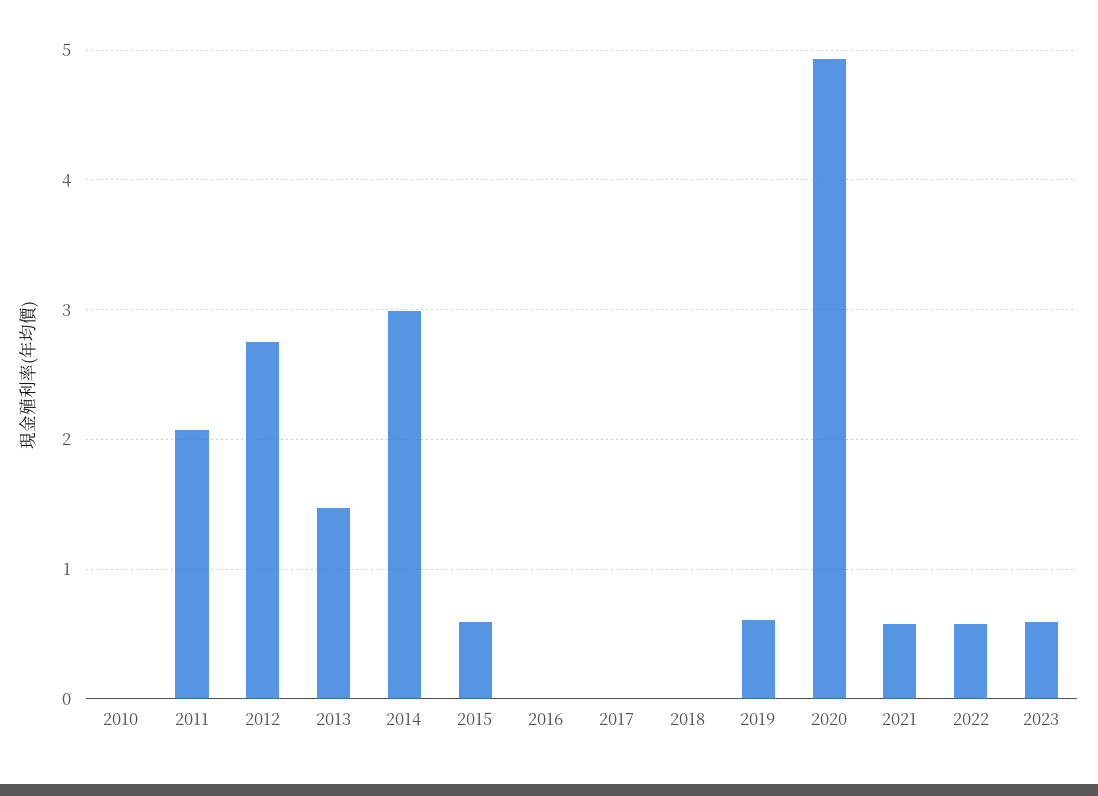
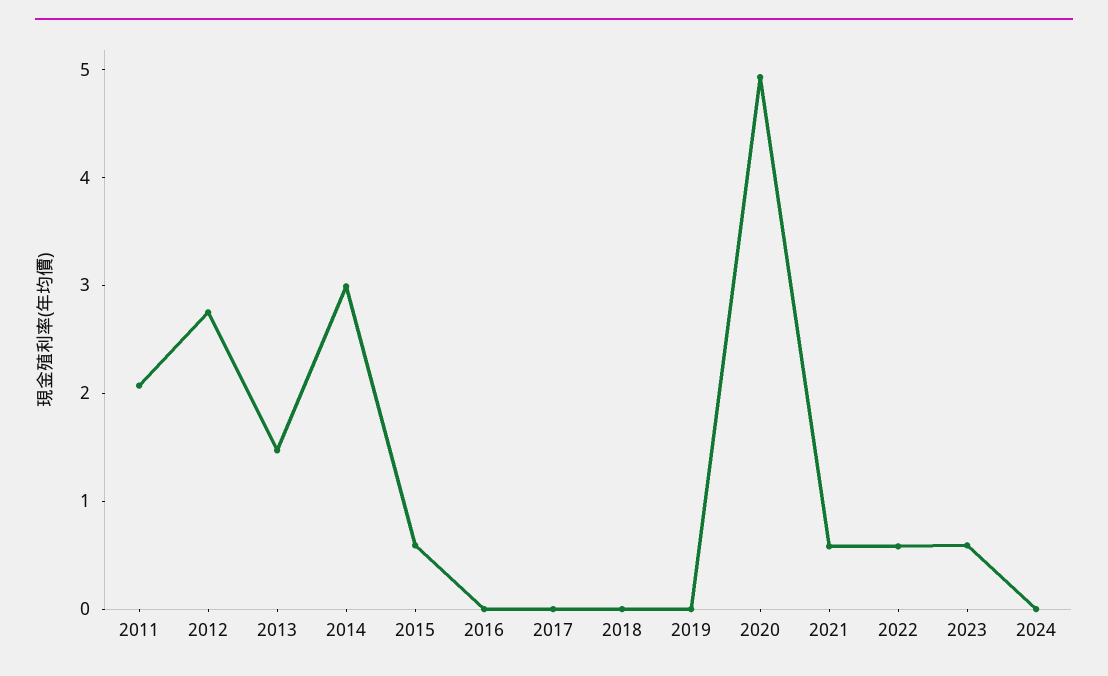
2010: 0 -> none
2019: 0.6 -> 0
2024: none -> 0

